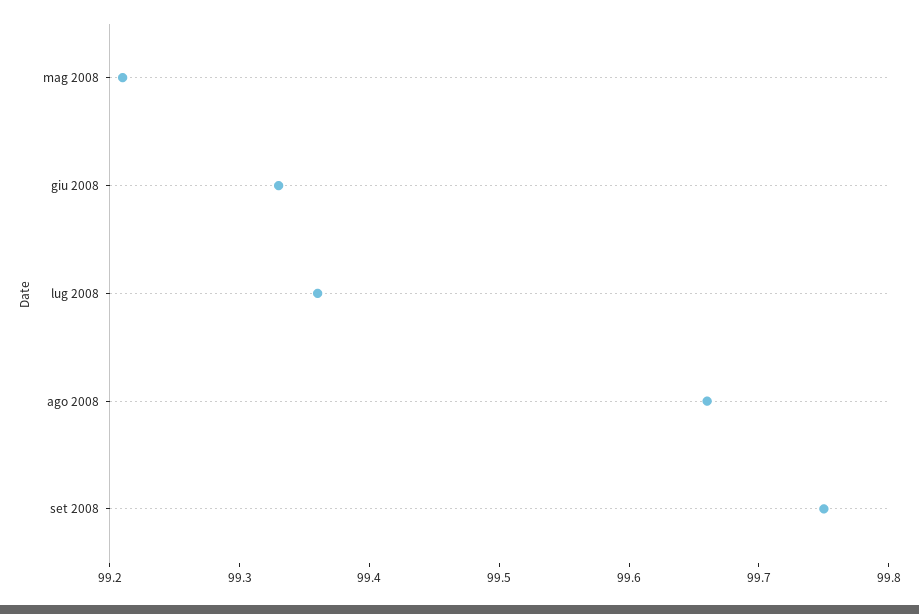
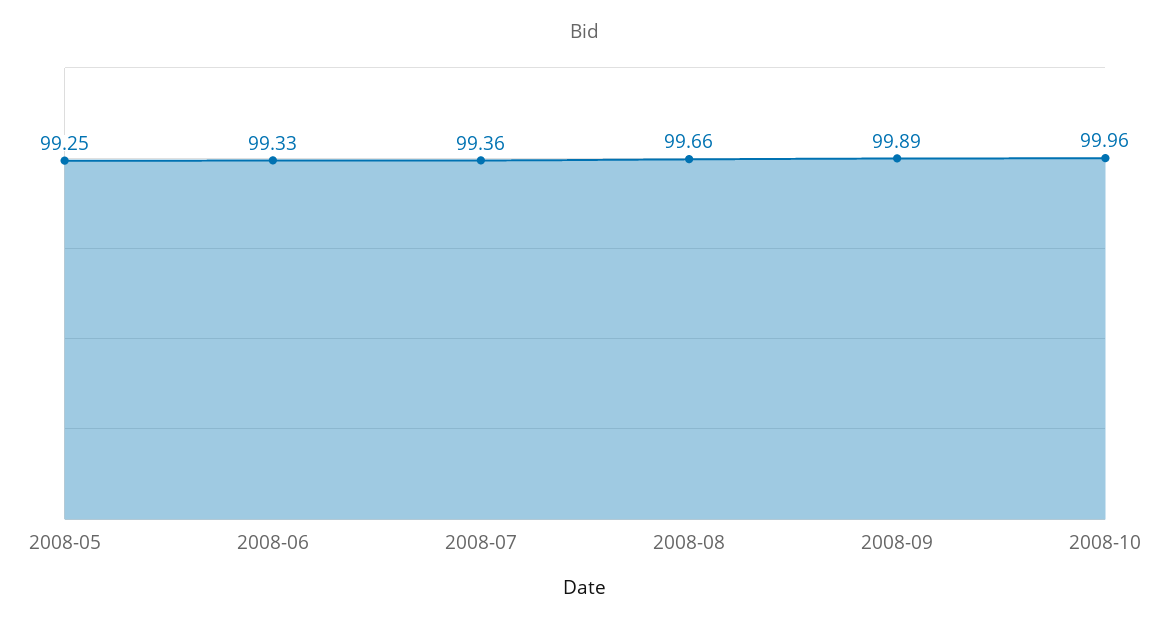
mag 2008: 99.21 -> 99.25
set 2008: 99.75 -> 99.89
2008-10: none -> 99.96

